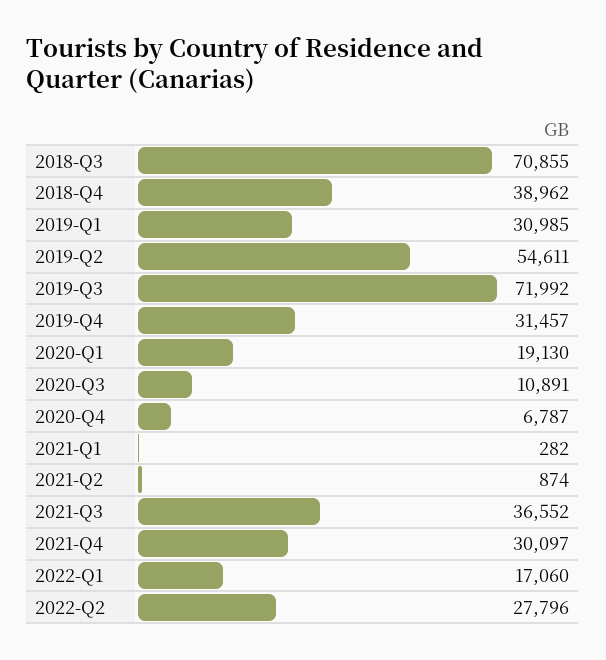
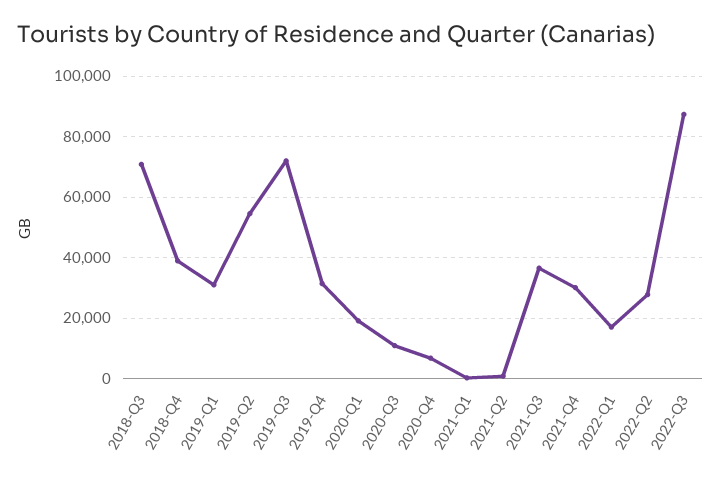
2022-Q3: none -> 88000

